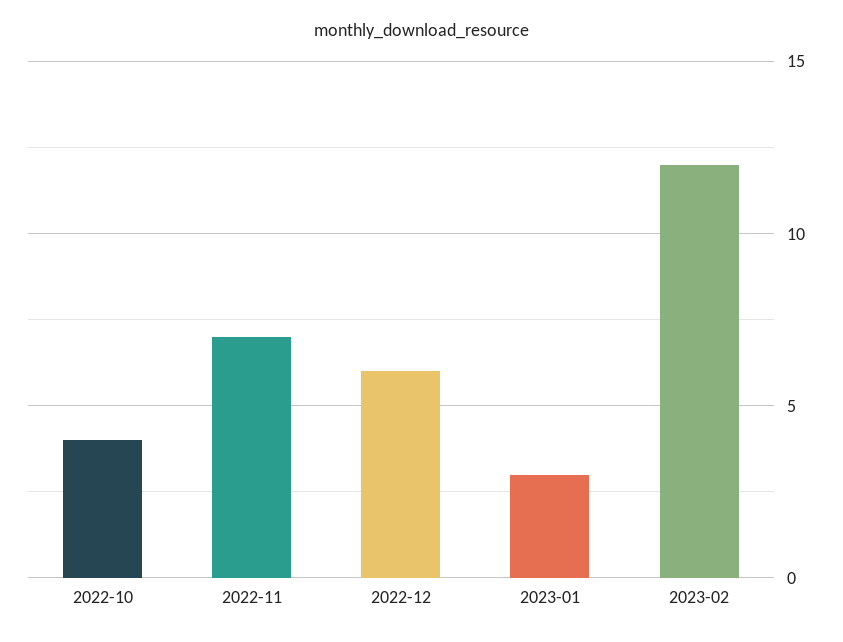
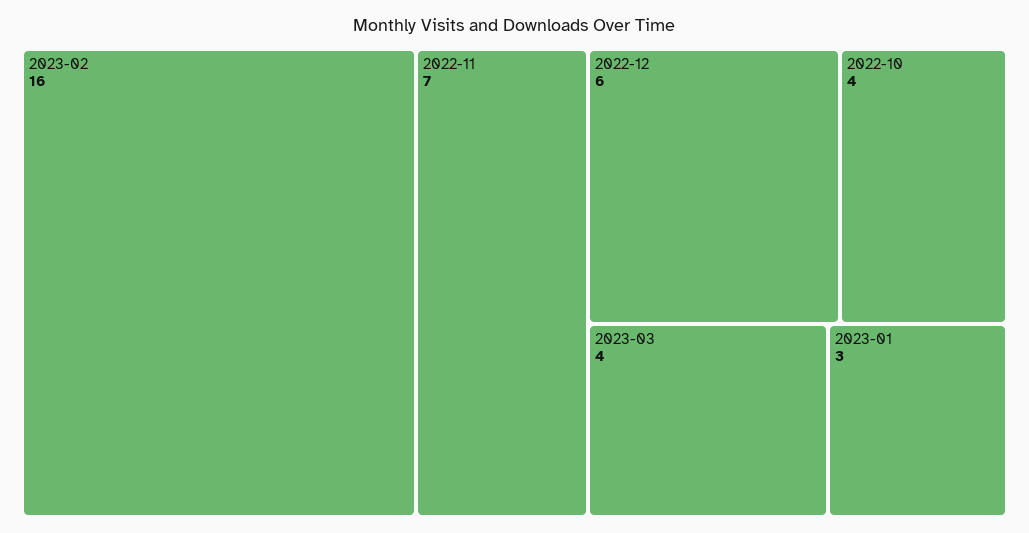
2023-02: 12 -> 16
2023-03: none -> 4

